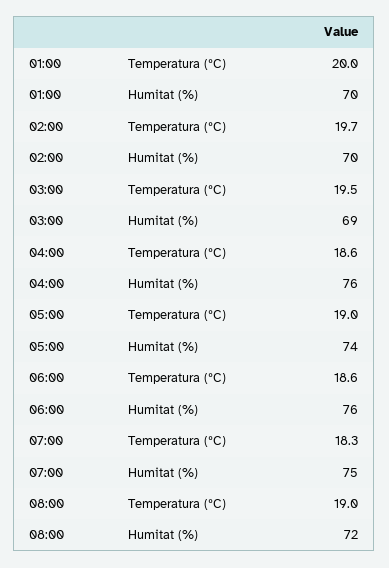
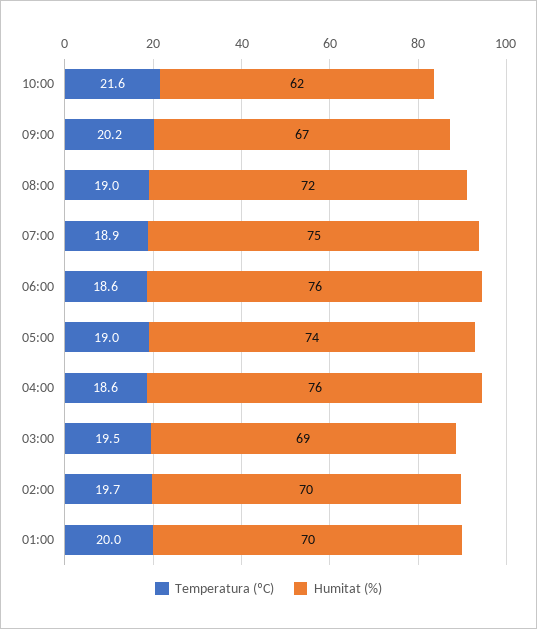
Temperatura (ºC), 07:00: 18.3 -> 18.9
Temperatura (ºC), 10:00: none -> 21.6
Humitat (%), 10:00: none -> 62
Temperatura (ºC), 09:00: none -> 20.2
Humitat (%), 09:00: none -> 67

